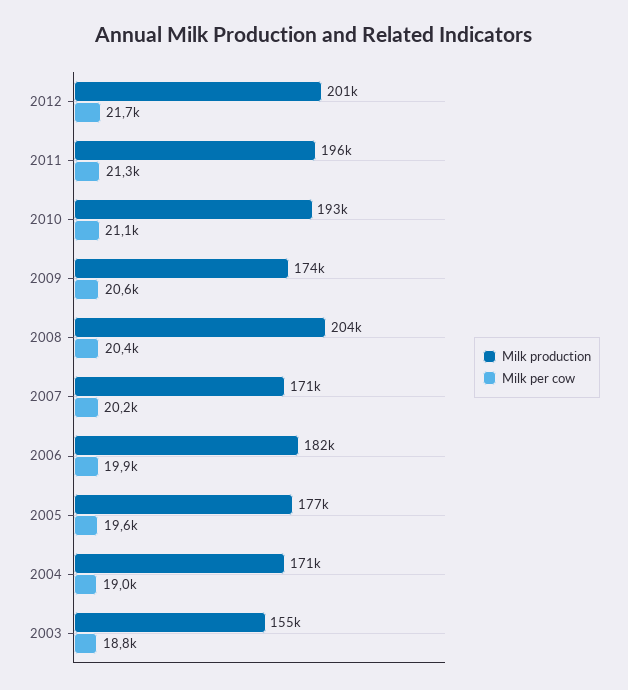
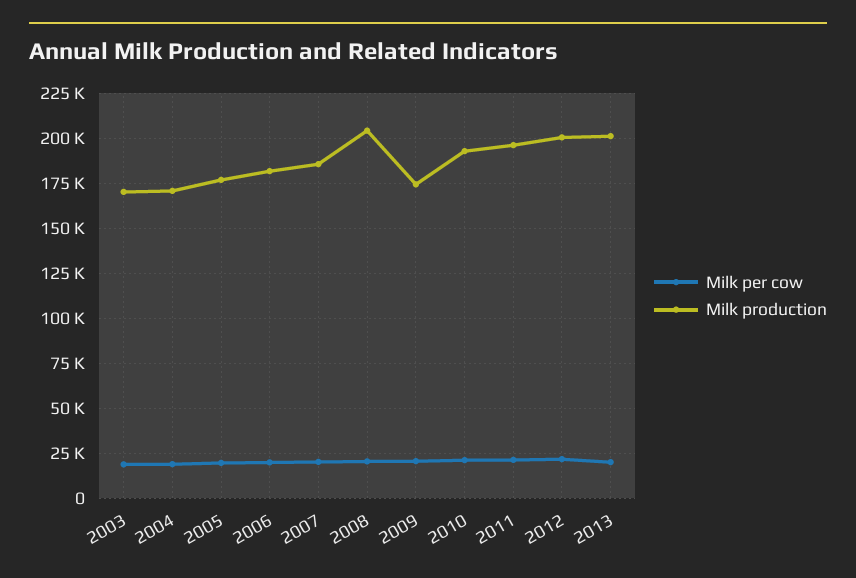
Milk production, 2007: 171000 -> 185000
Milk production, 2003: 155000 -> 170000
Milk per cow, 2013: none -> 20000
Milk production, 2013: none -> 200000

